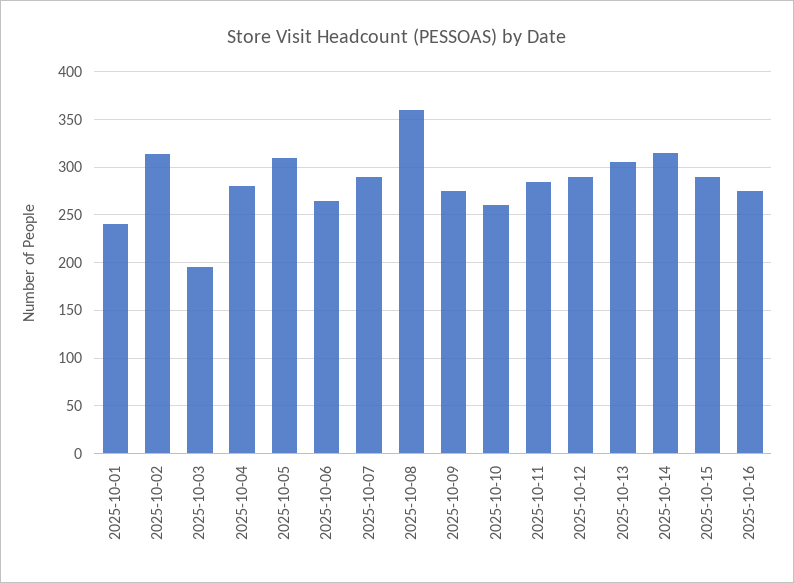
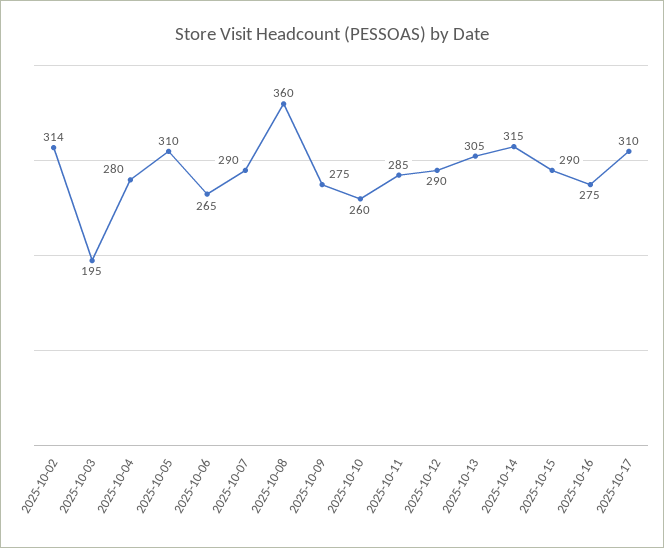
2025-10-01: 240 -> none
2025-10-17: none -> 310

